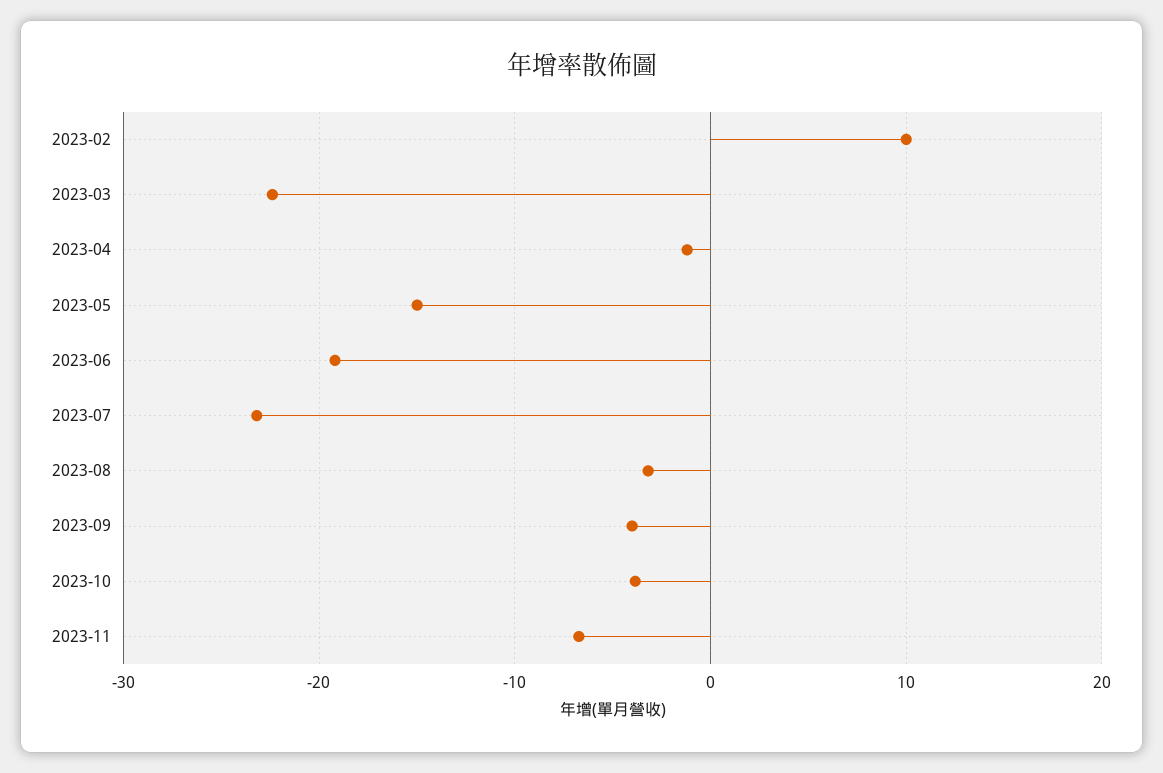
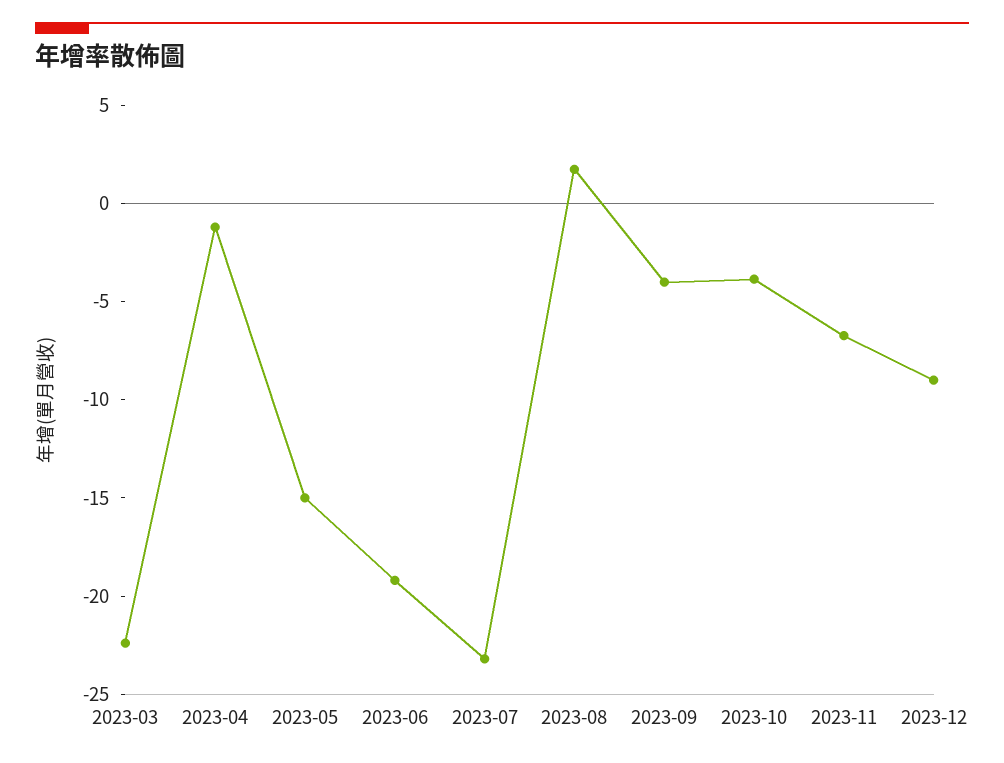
2023-02: 10 -> none
2023-08: -3 -> 2
2023-12: none -> -9

